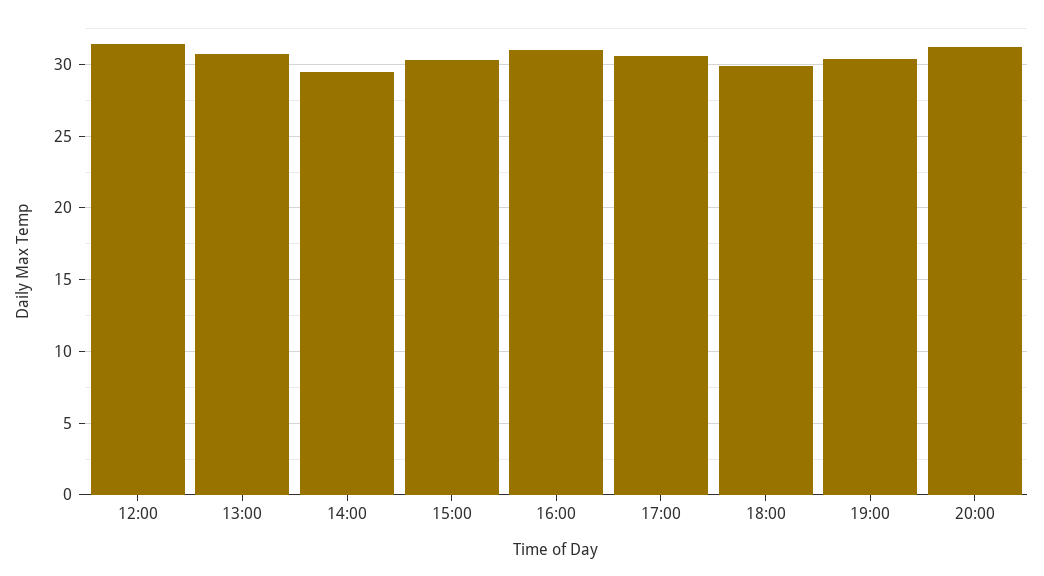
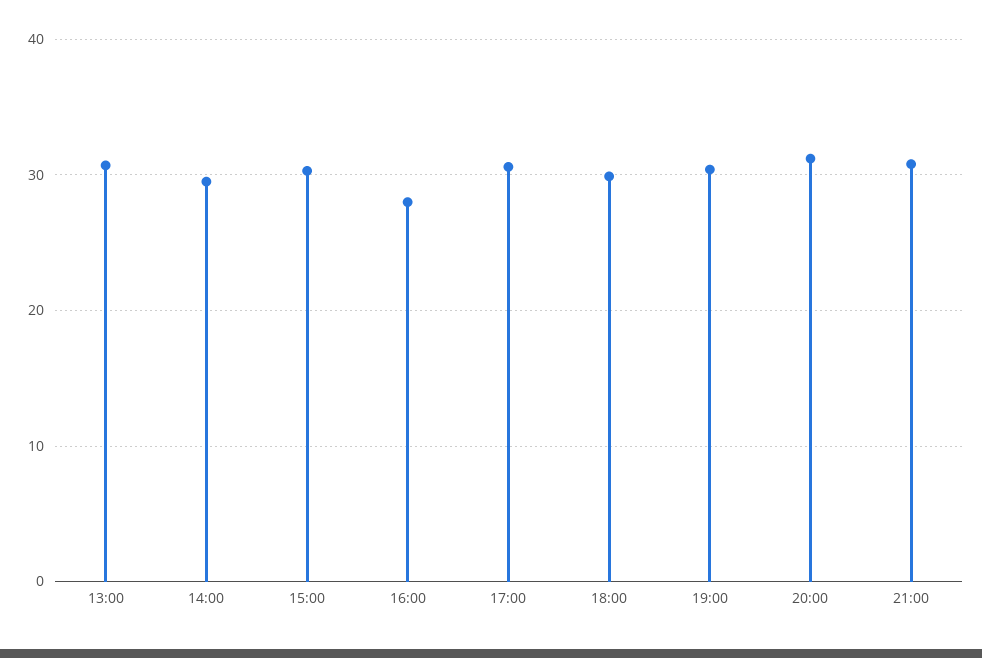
12:00: 31.5 -> none
16:00: 31 -> 28
21:00: none -> 31

